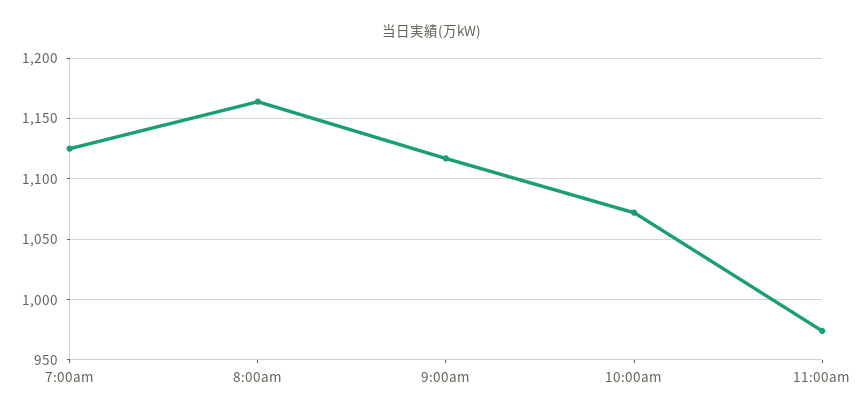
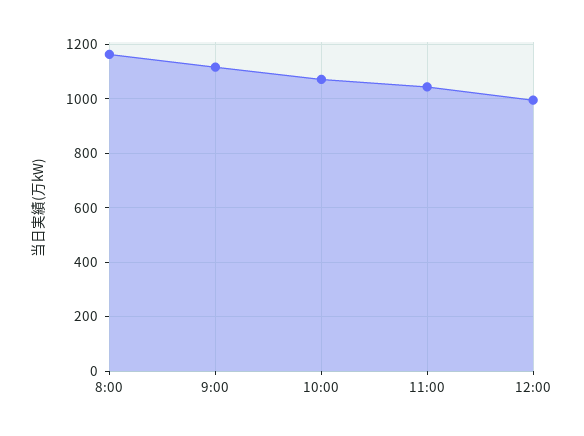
7:00am: 1125 -> none
11:00am: 975 -> 1050
12:00: none -> 1000

